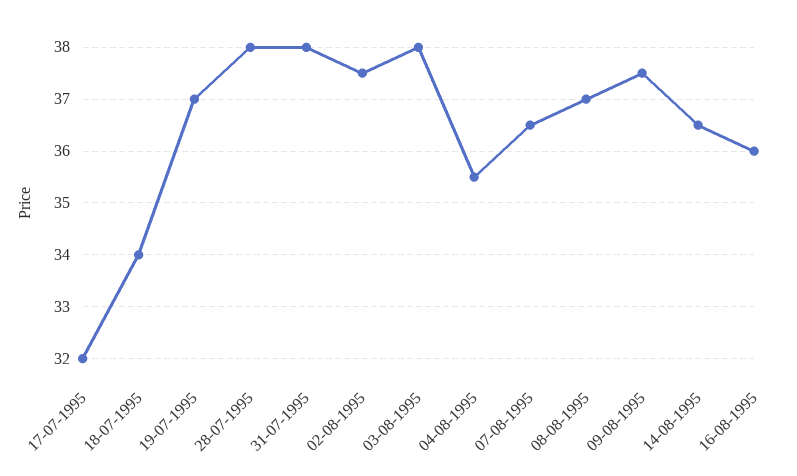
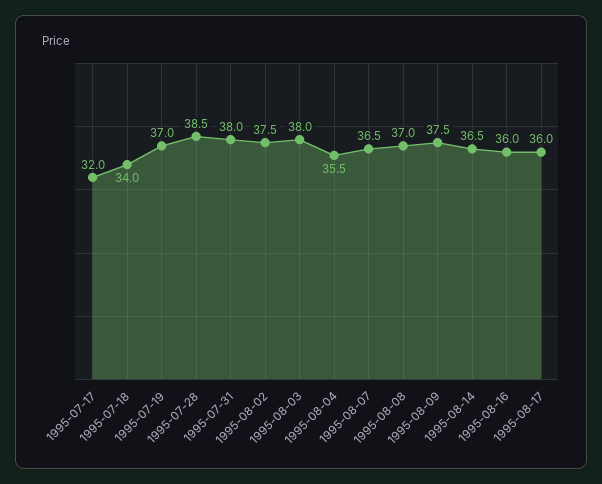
28-07-1995: 38 -> 38.5
1995-08-17: none -> 36

